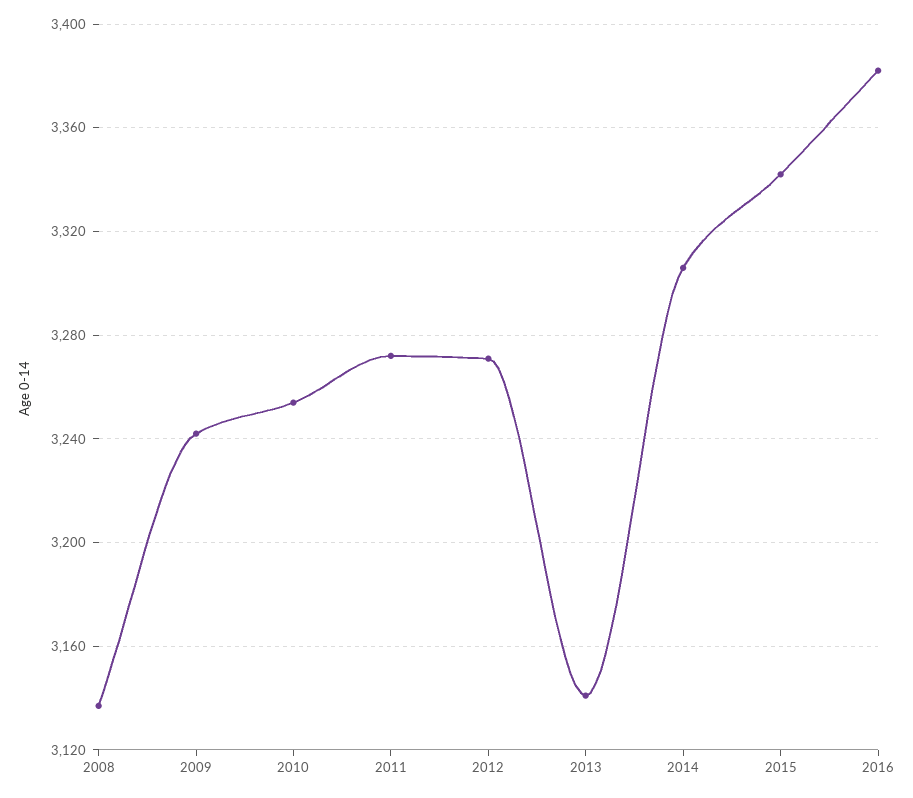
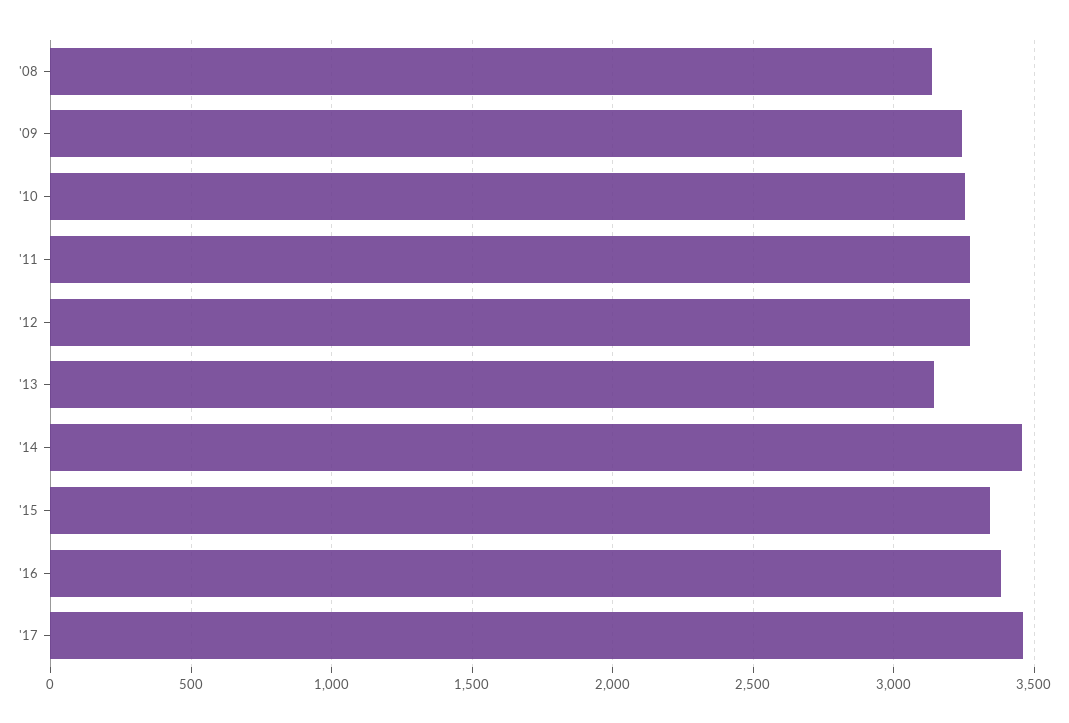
2014: 3305 -> 3450
'17: none -> 3450

